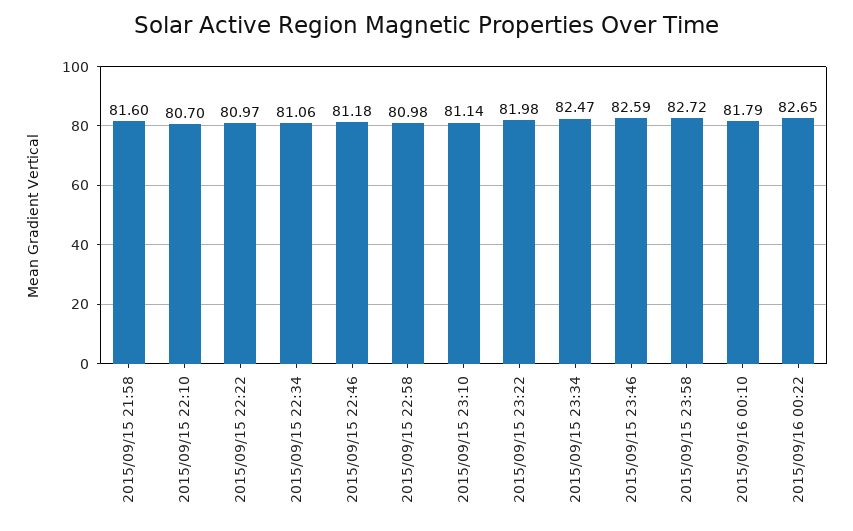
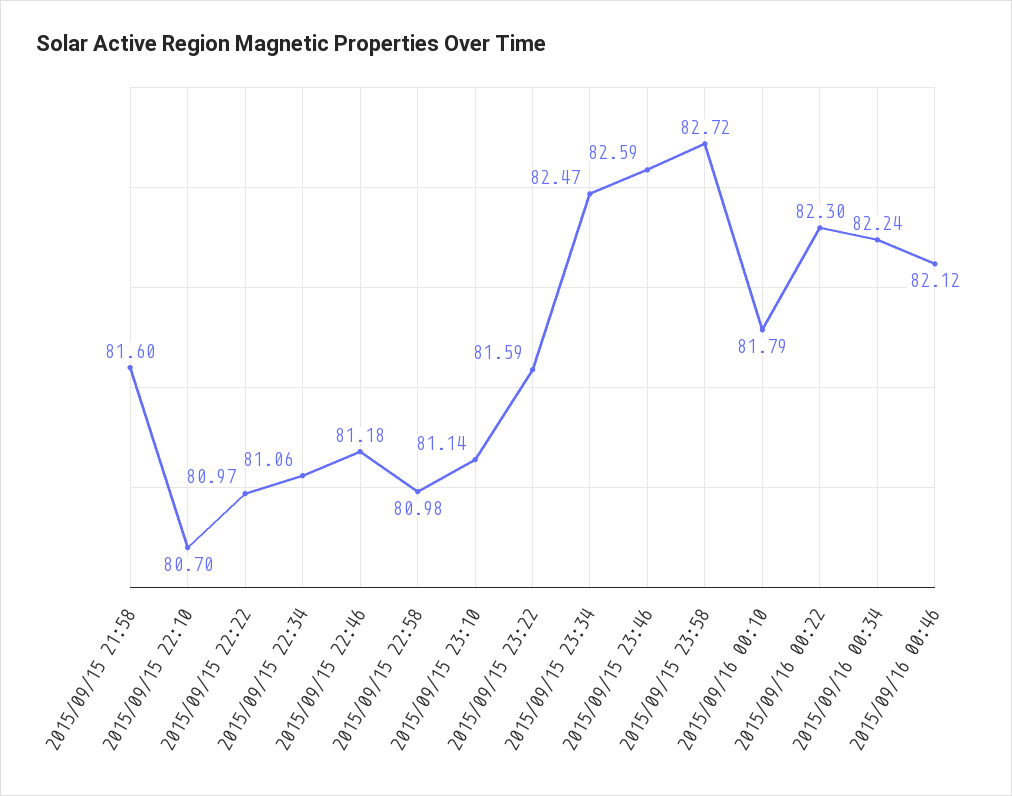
2015/09/15 23:22: 81.98 -> 81.59
2015/09/16 00:22: 82.65 -> 82.3
2015/09/16 00:34: none -> 82.24
2015/09/16 00:46: none -> 82.12

